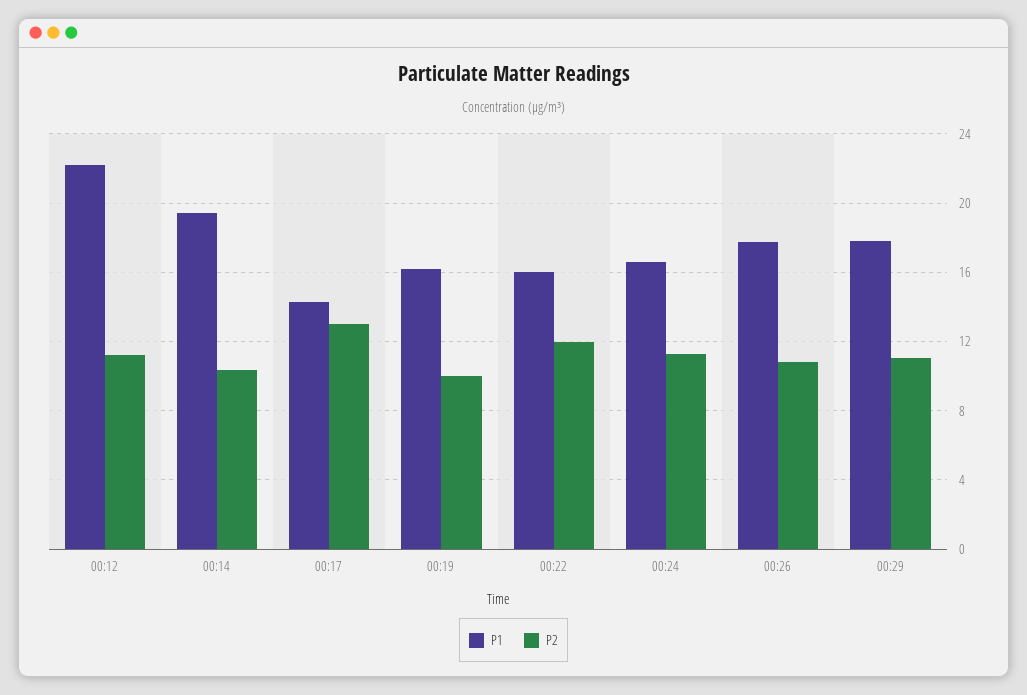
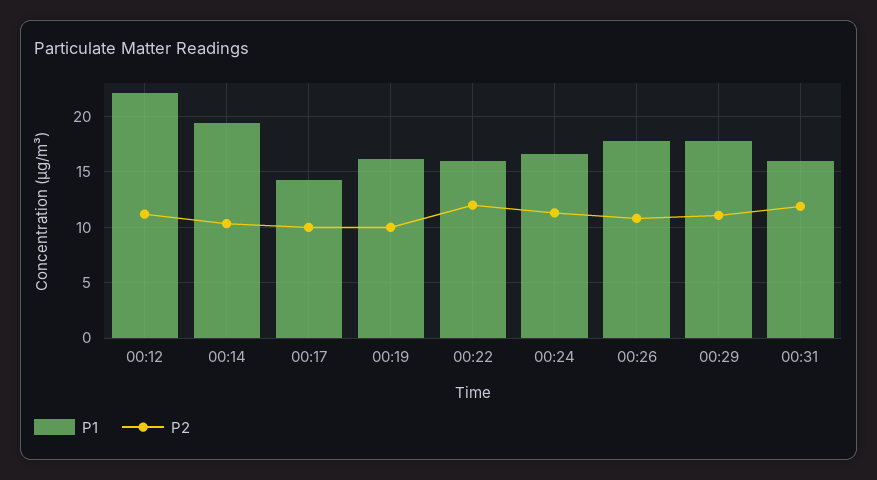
P2, 00:17: 13 -> 10
P1, 00:31: none -> 16
P2, 00:31: none -> 12

